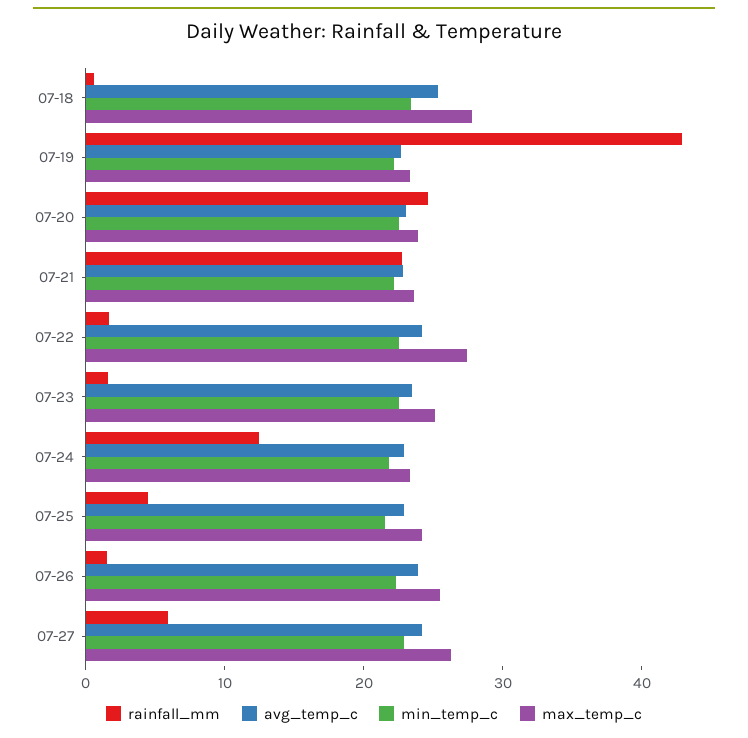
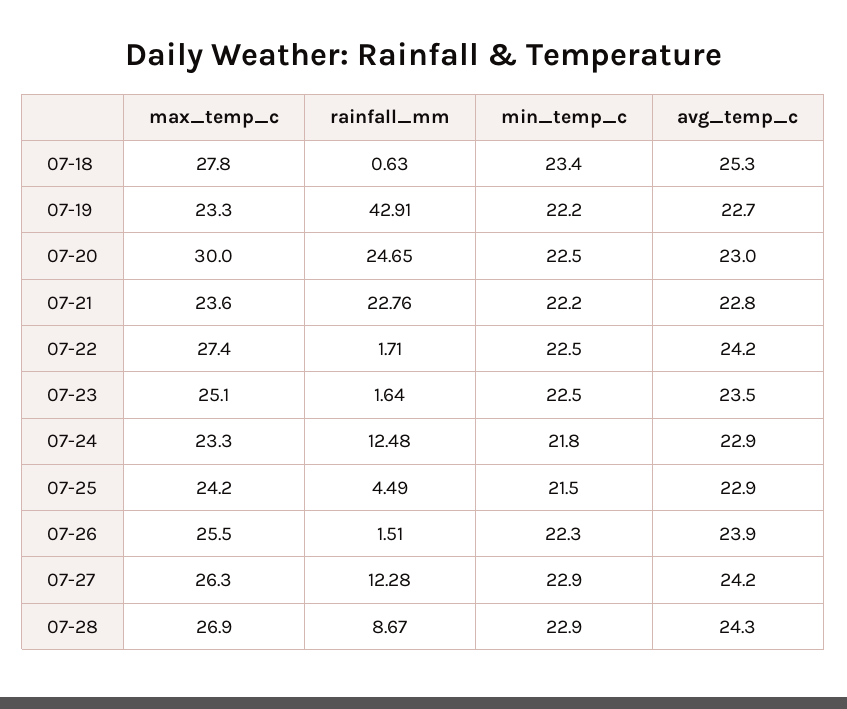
max_temp_c, 07-20: 24 -> 30
rainfall_mm, 07-27: 6 -> 12.28
max_temp_c, 07-28: none -> 26.9
rainfall_mm, 07-28: none -> 8.67
min_temp_c, 07-28: none -> 22.9
avg_temp_c, 07-28: none -> 24.3

